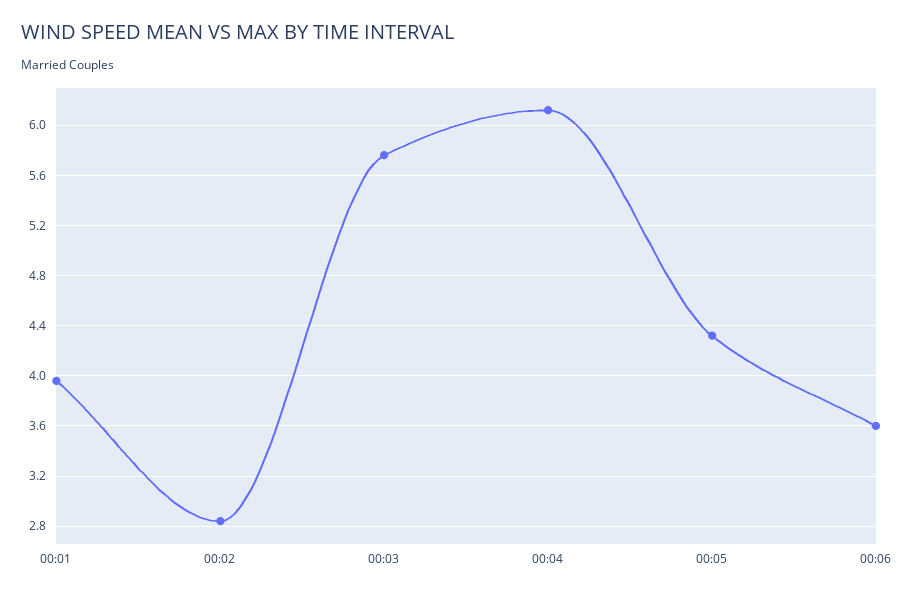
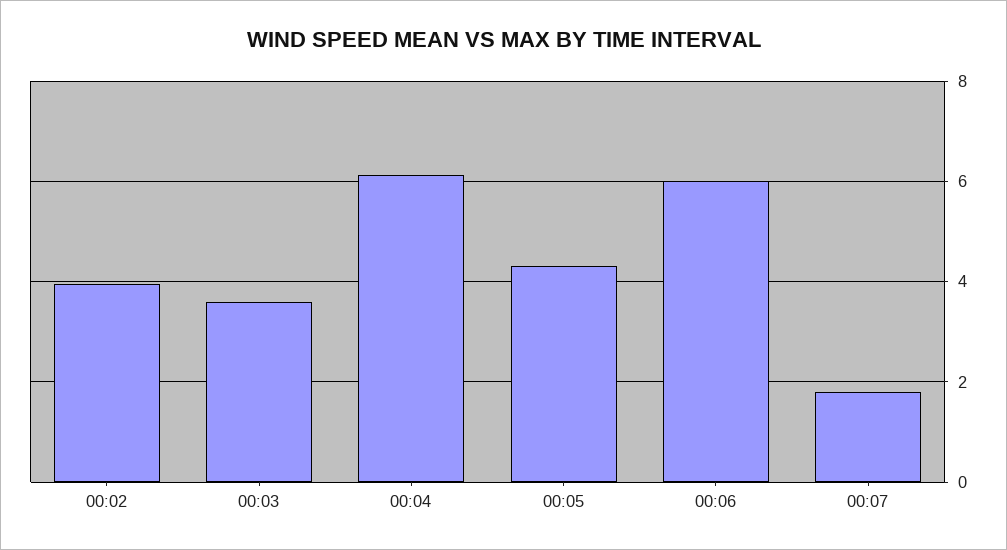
00:01: 3.95 -> none
00:02: 2.85 -> 4
00:03: 5.75 -> 3.6
00:06: 3.6 -> 6
00:07: none -> 1.8

